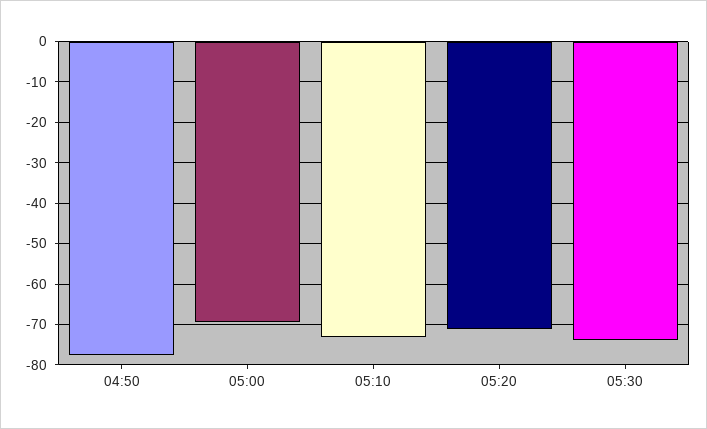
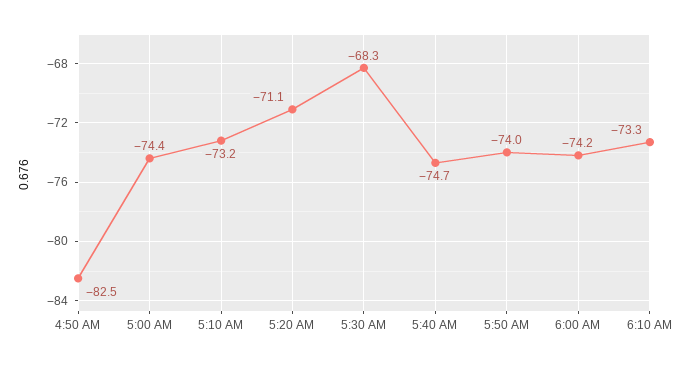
04:50: -78 -> -82.5
05:00: -70 -> -74.4
05:30: -74 -> -68.3
5:40 AM: none -> -74.7
5:50 AM: none -> -74
6:00 AM: none -> -74.2
6:10 AM: none -> -73.3

